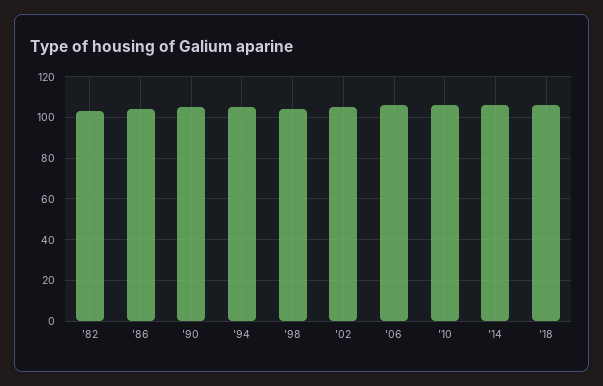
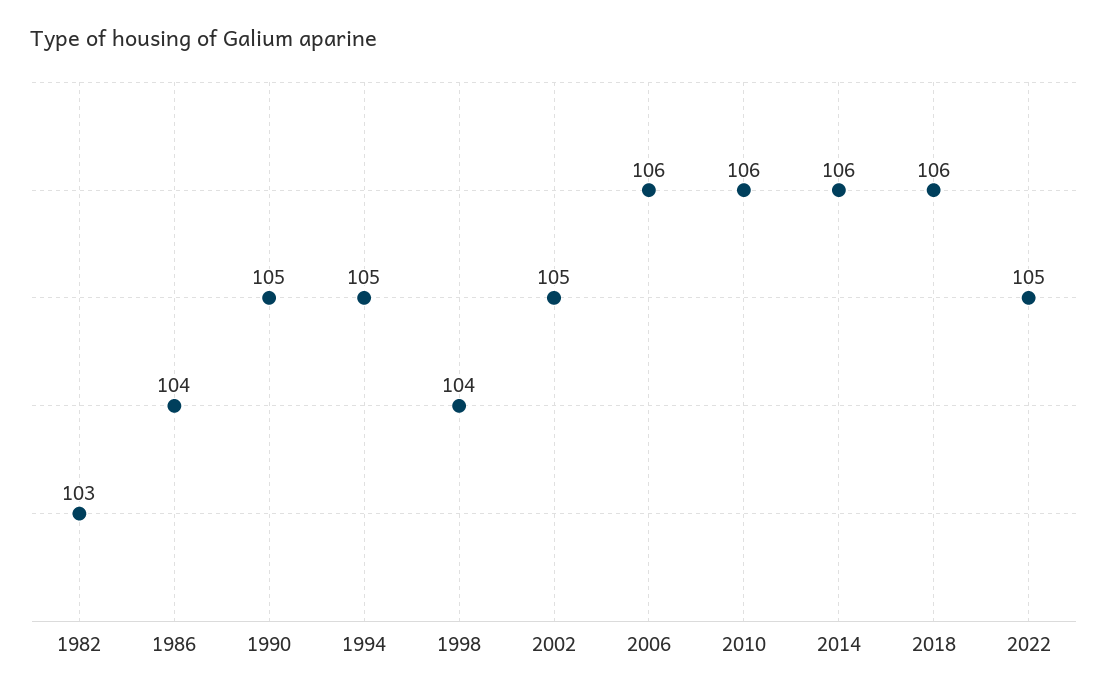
2022: none -> 105

